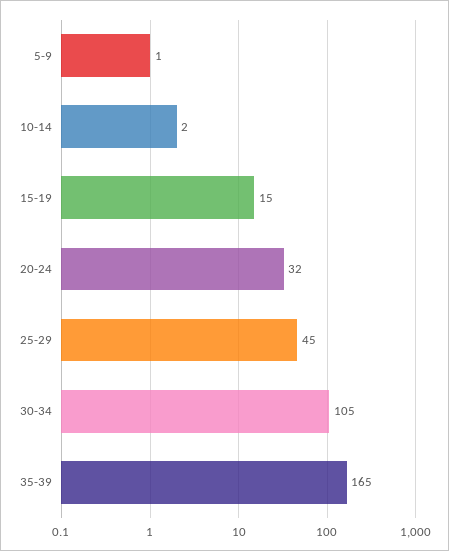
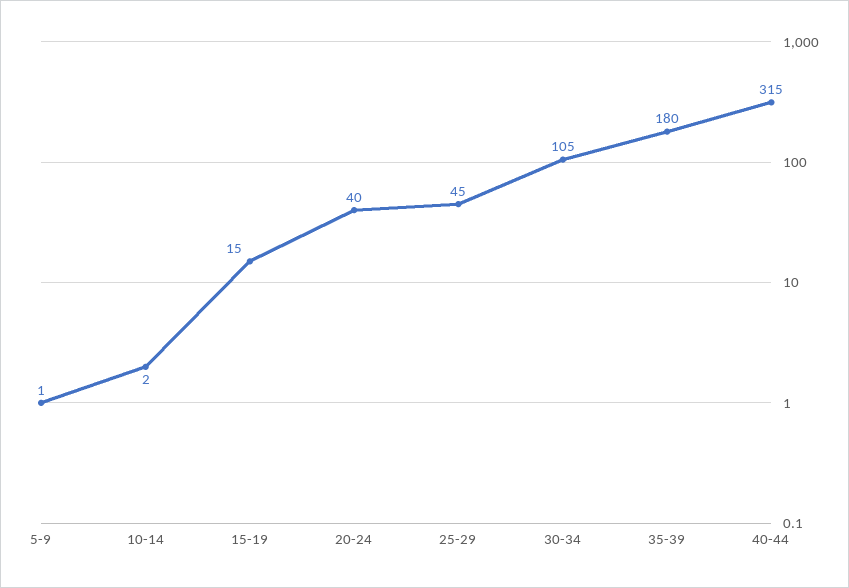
20-24: 32 -> 40
35-39: 165 -> 180
40-44: none -> 315

